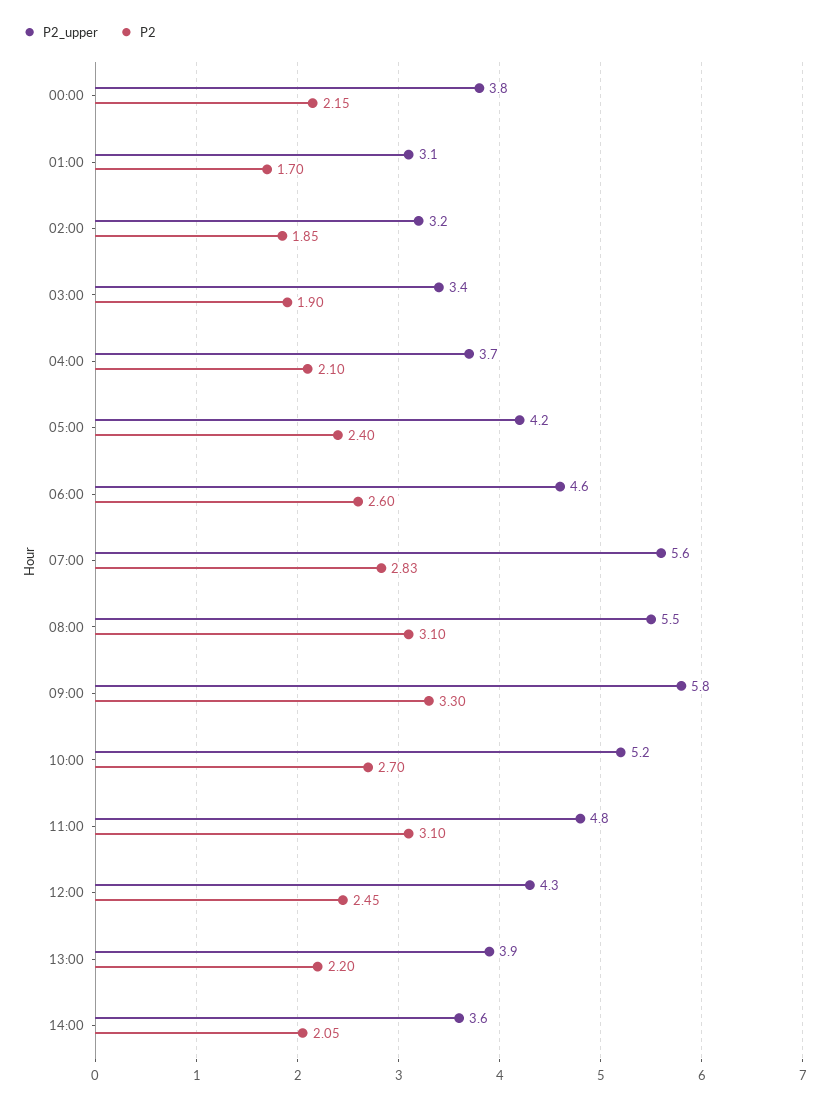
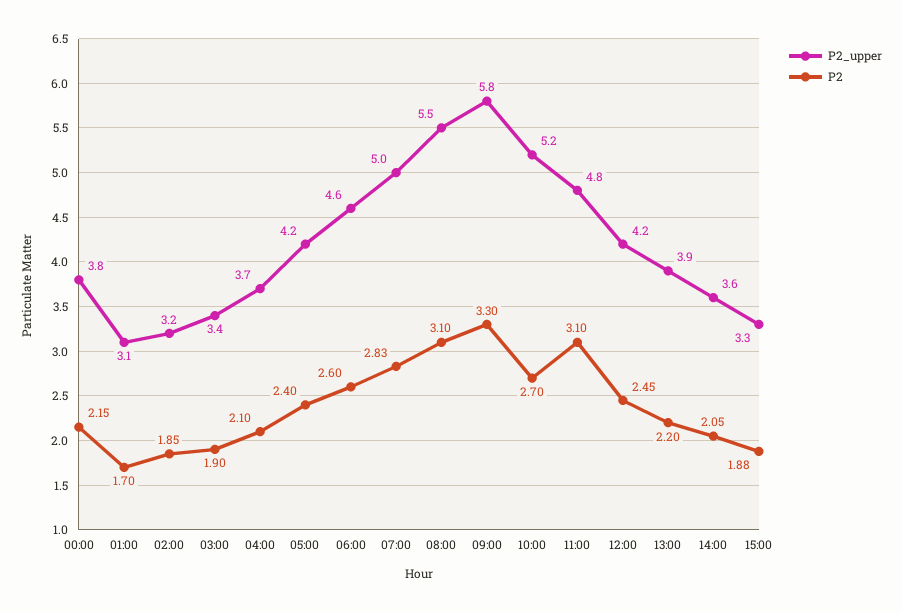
P2_upper, 07:00: 5.6 -> 5
P2_upper, 12:00: 4.3 -> 4.2
P2_upper, 15:00: none -> 3.3
P2, 15:00: none -> 1.88

